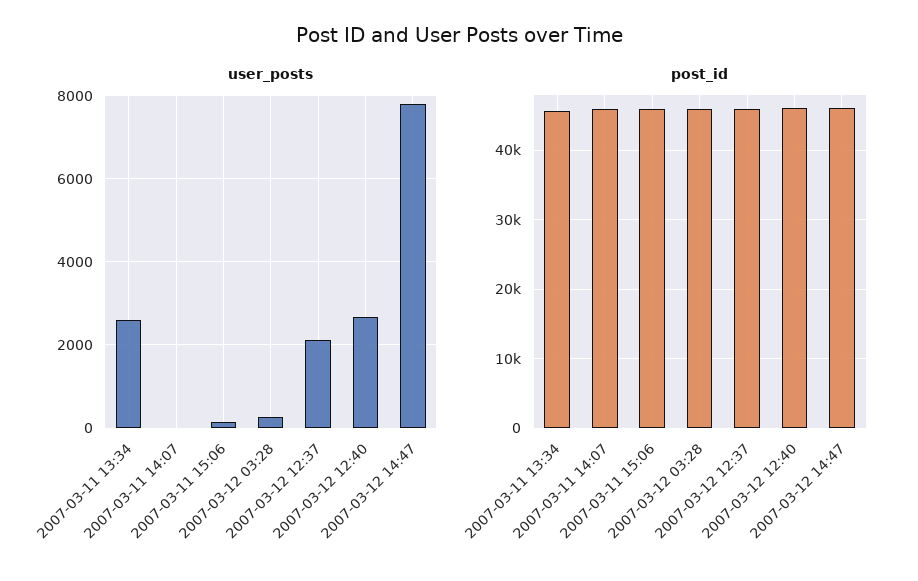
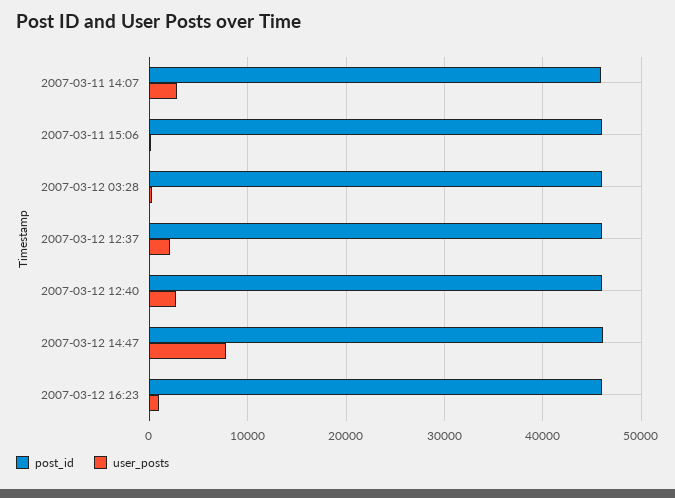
user_posts, 2007-03-11 13:34: 2600 -> none
user_posts, 2007-03-11 14:07: 0 -> 3000
post_id, 2007-03-11 13:34: 46000 -> none
post_id, 2007-03-12 16:23: none -> 46000
user_posts, 2007-03-12 16:23: none -> 1000

